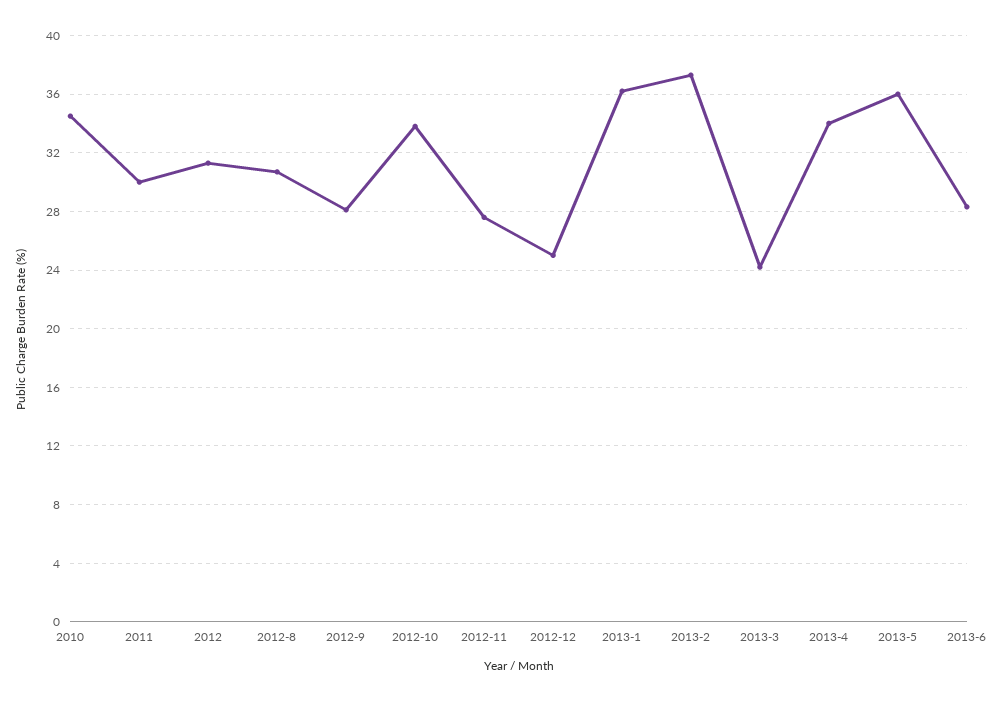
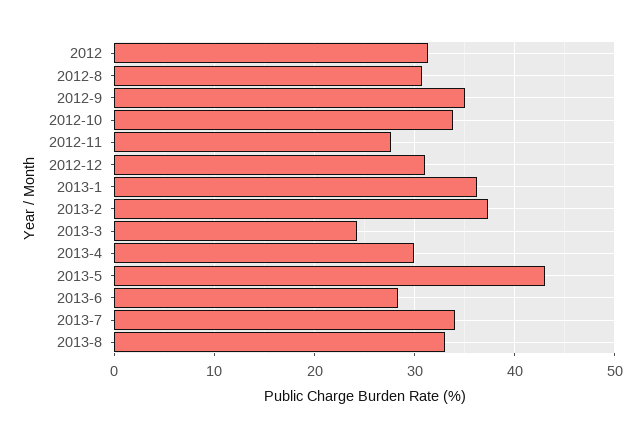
2010: 34.5 -> none
2011: 30 -> none
2012-9: 28 -> 35
2012-12: 25 -> 31
2013-4: 34 -> 30
2013-5: 36 -> 43
2013-7: none -> 34
2013-8: none -> 33

